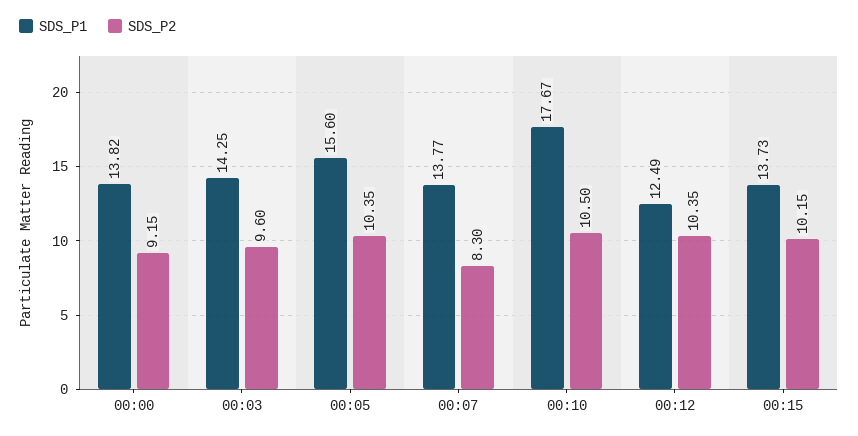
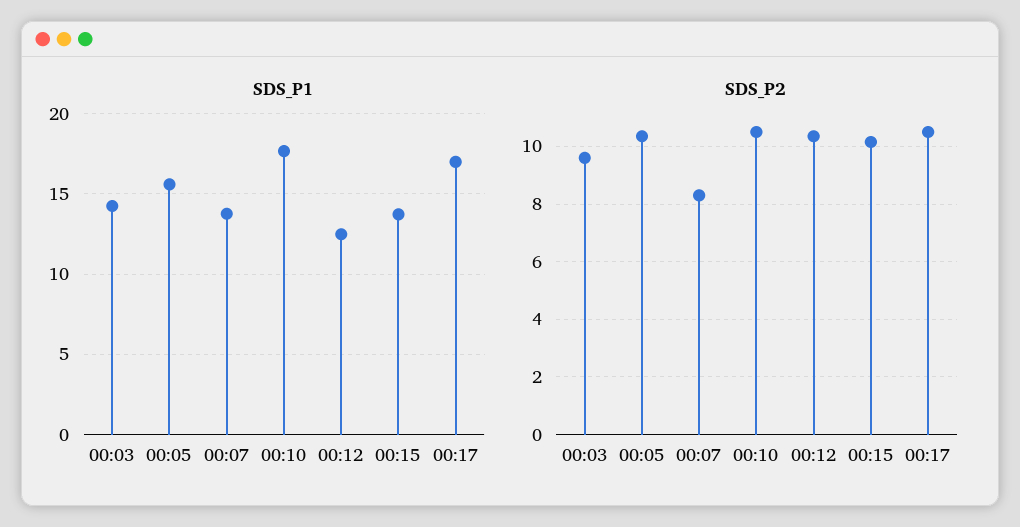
SDS_P1, 00:00: 13.82 -> none
SDS_P2, 00:00: 9.15 -> none
SDS_P1, 00:17: none -> 17
SDS_P2, 00:17: none -> 10.5

